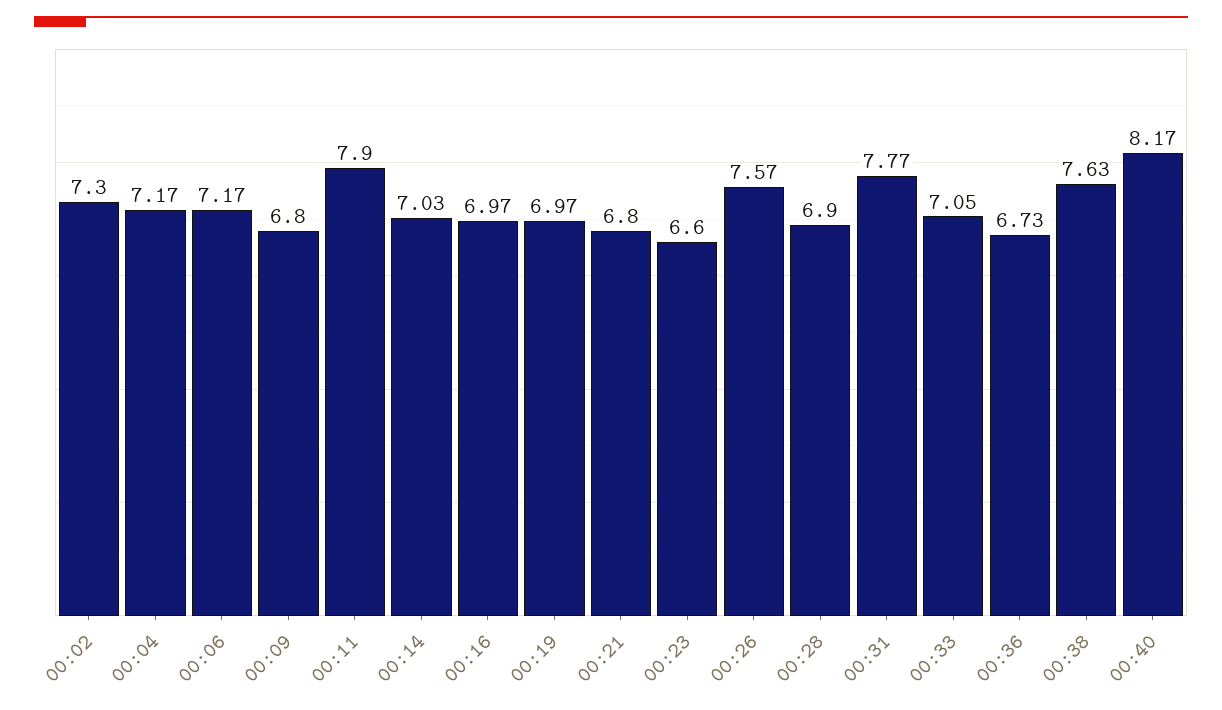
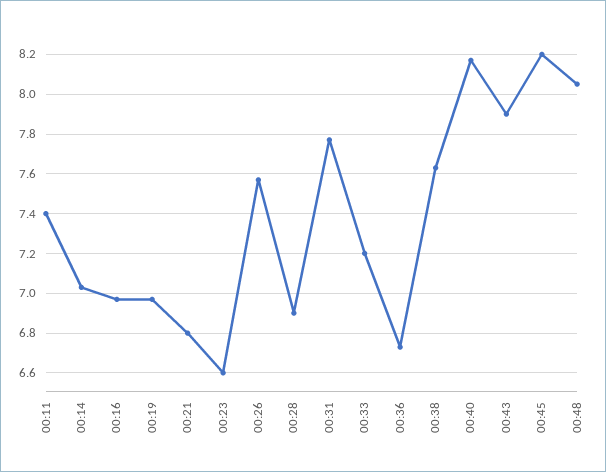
00:02: 7.3 -> none
00:04: 7.17 -> none
00:06: 7.17 -> none
00:09: 6.8 -> none
00:11: 7.9 -> 7.4
00:33: 7.05 -> 7.2
00:43: none -> 7.9
00:45: none -> 8.2
00:48: none -> 8.05

